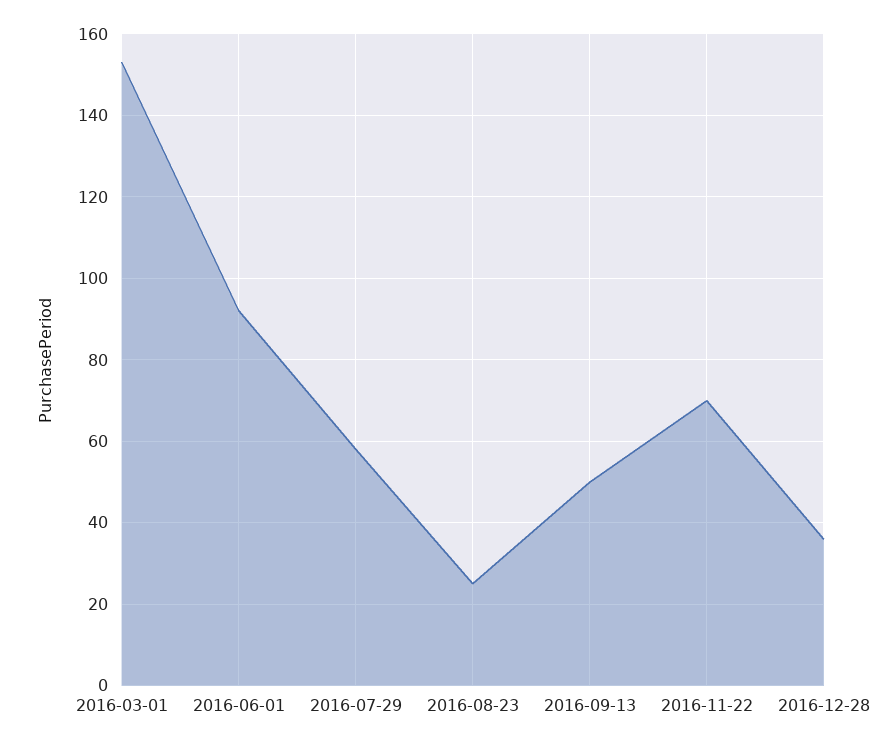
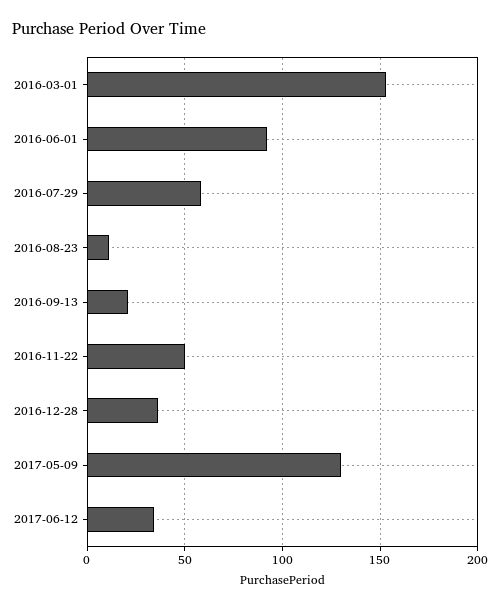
2016-08-23: 25 -> 10
2016-09-13: 50 -> 20
2016-11-22: 70 -> 50
2017-05-09: none -> 130
2017-06-12: none -> 35

